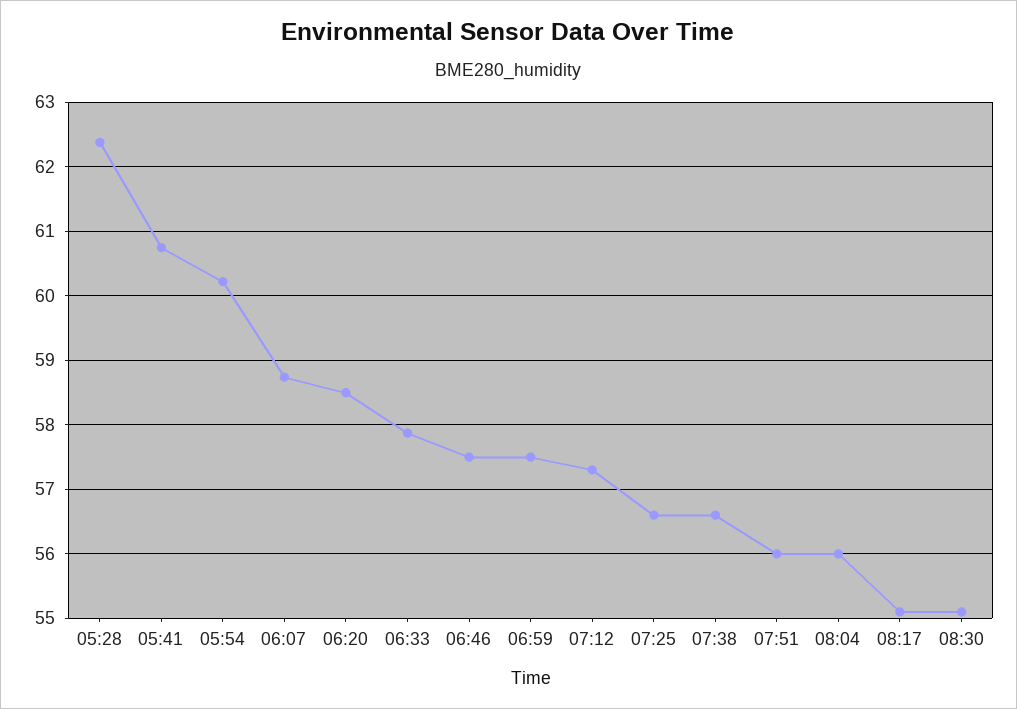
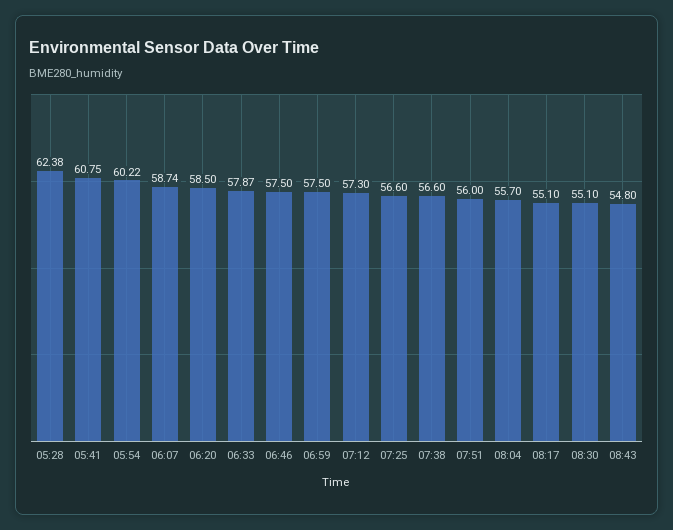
08:04: 56 -> 55.7
08:43: none -> 54.8

